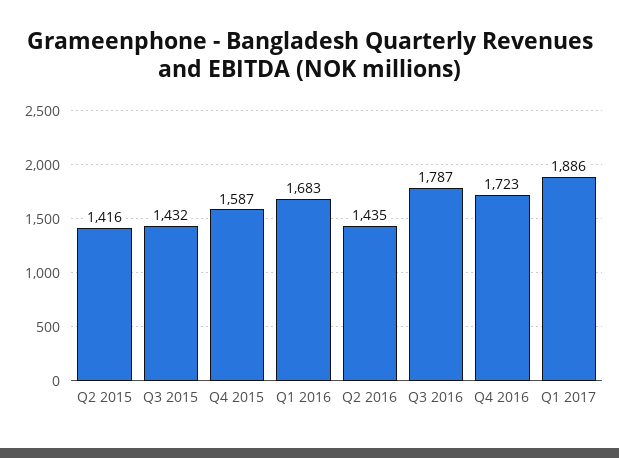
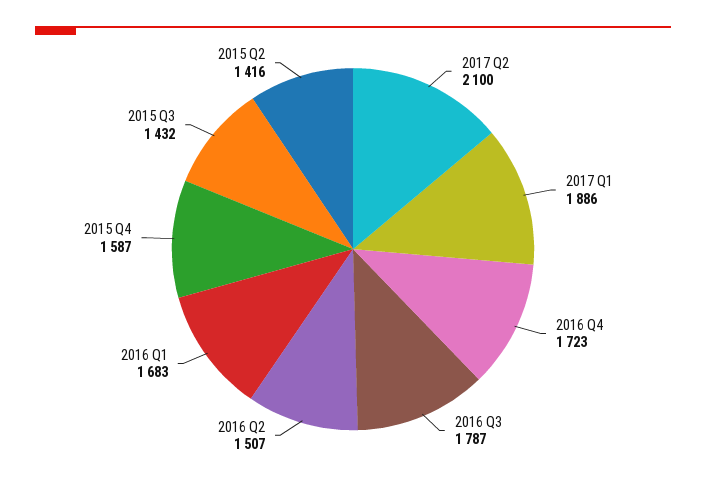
Q2 2016: 1435 -> 1507
2017 Q2: none -> 2100

